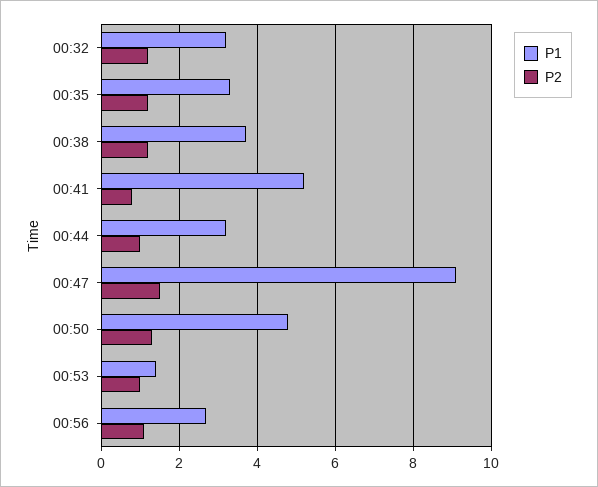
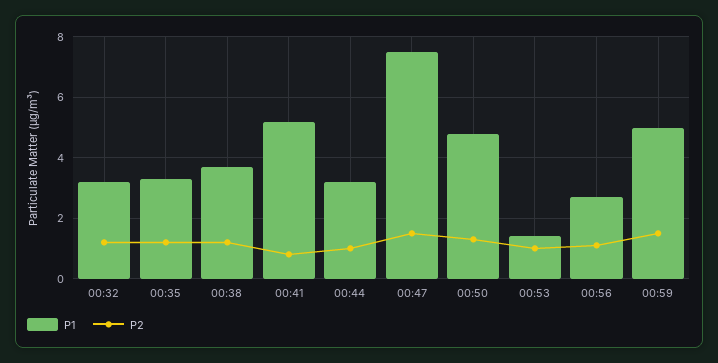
P1, 00:47: 9 -> 7.5
P1, 00:59: none -> 5
P2, 00:59: none -> 1.5

